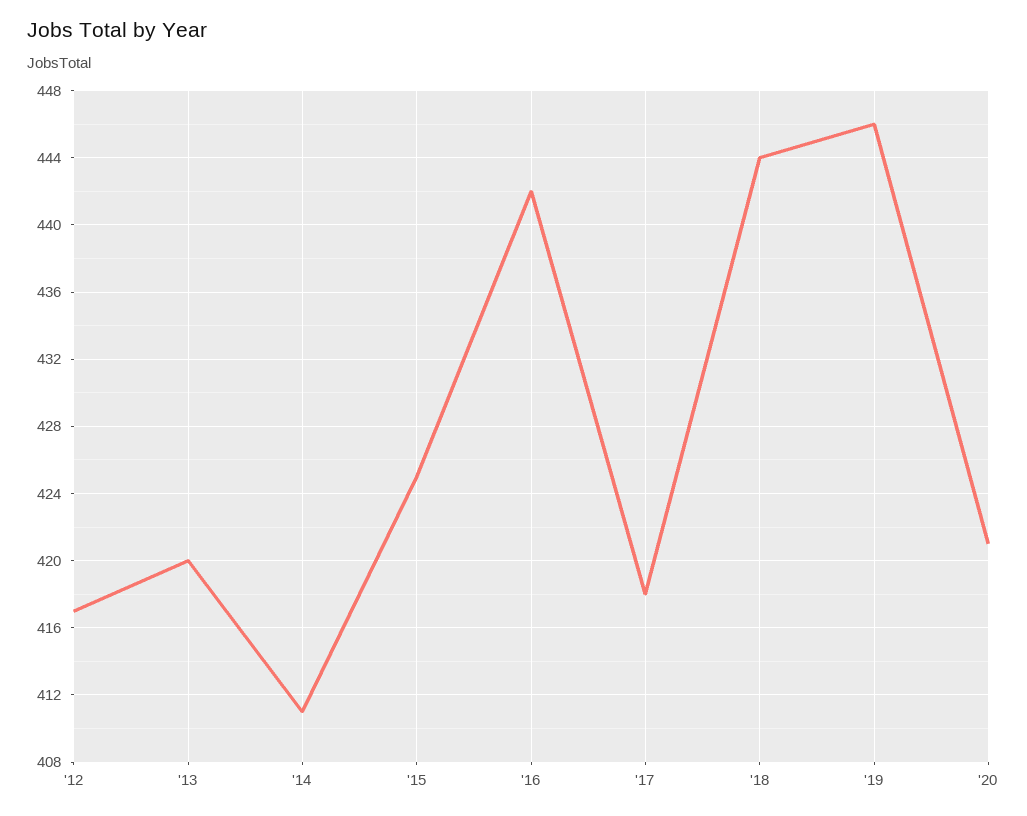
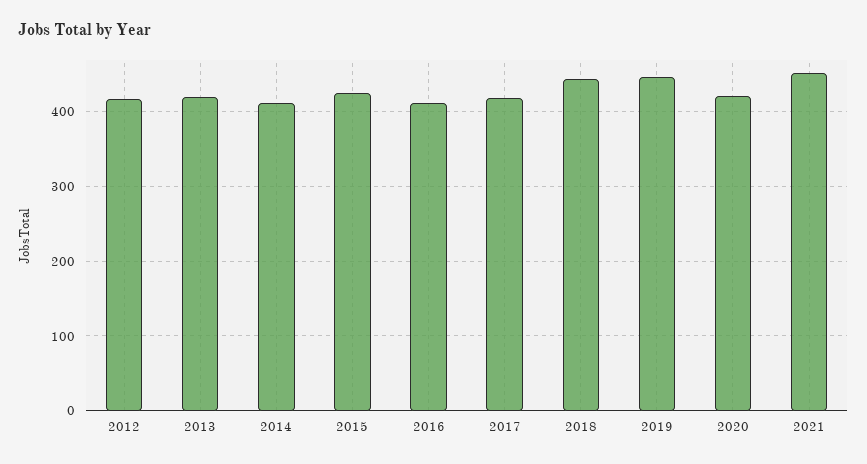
'16: 442 -> 410
2021: none -> 450

